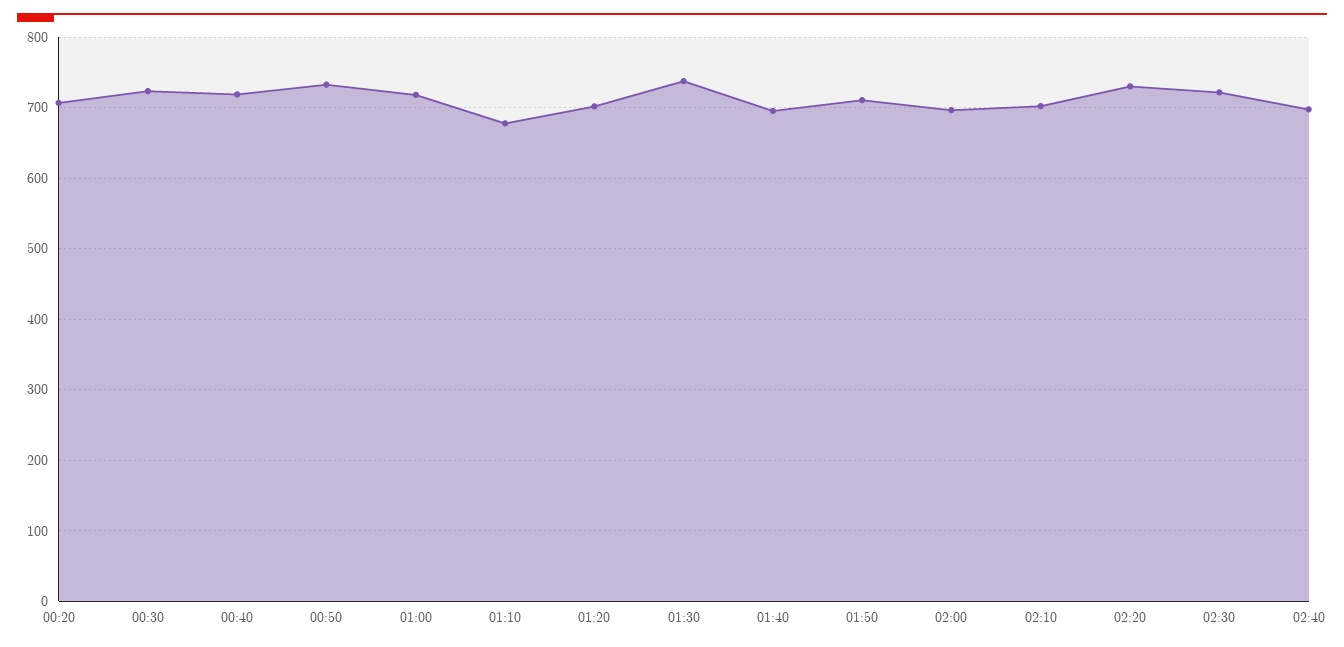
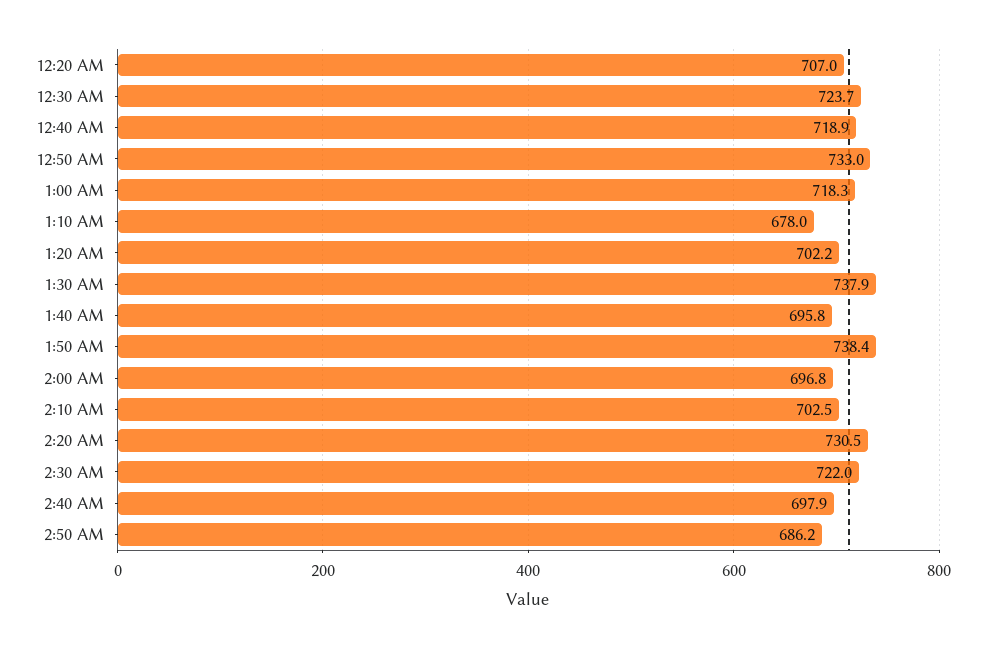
01:50: 710 -> 738.4
2:50 AM: none -> 686.2

